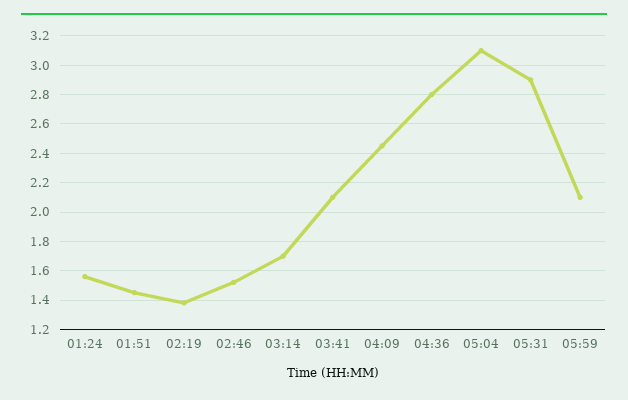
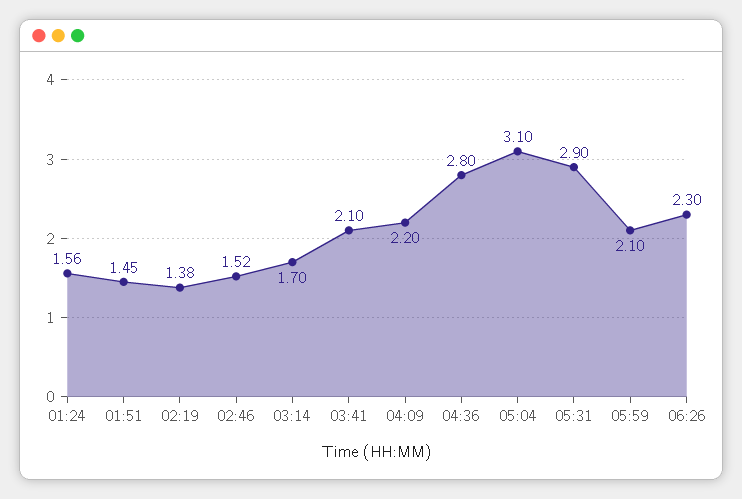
04:09: 2.45 -> 2.2
06:26: none -> 2.3

